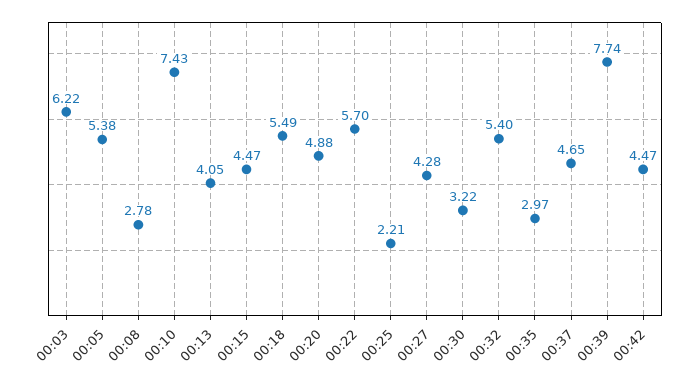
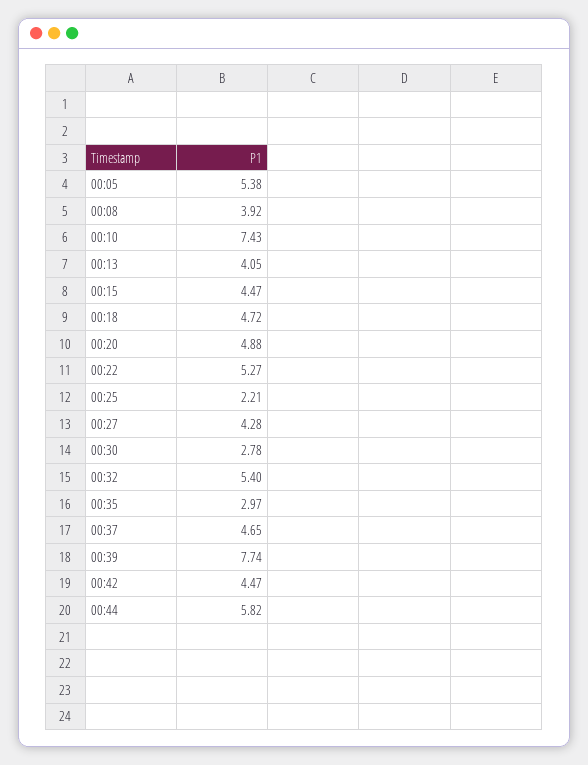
00:03: 6.22 -> none
00:08: 2.78 -> 3.92
00:18: 5.49 -> 4.72
00:22: 5.7 -> 5.27
00:30: 3.22 -> 2.78
00:44: none -> 5.82

